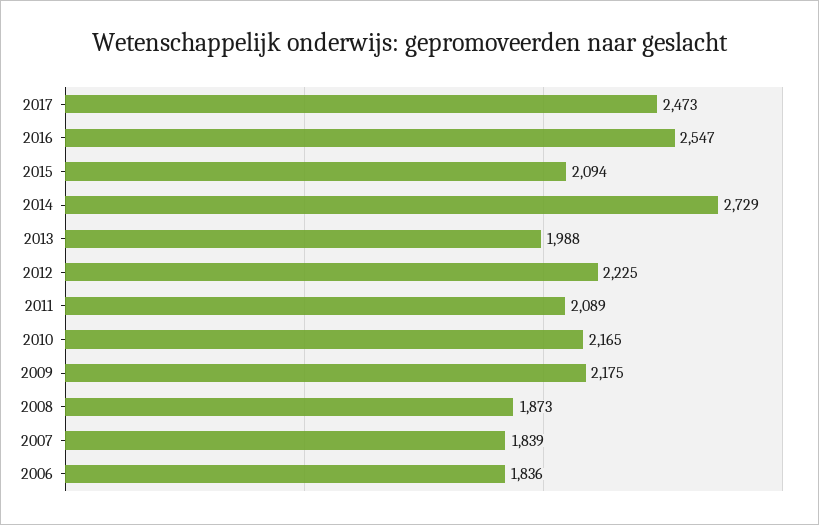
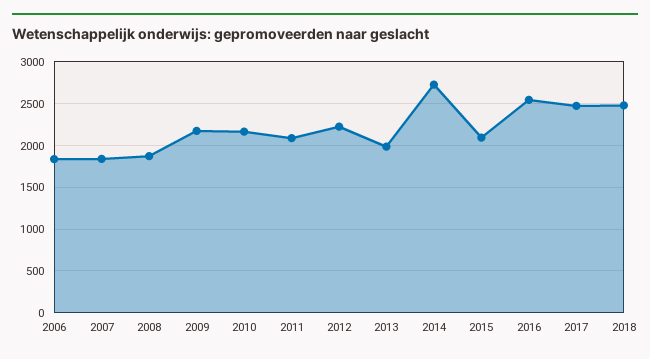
2018: none -> 2500

